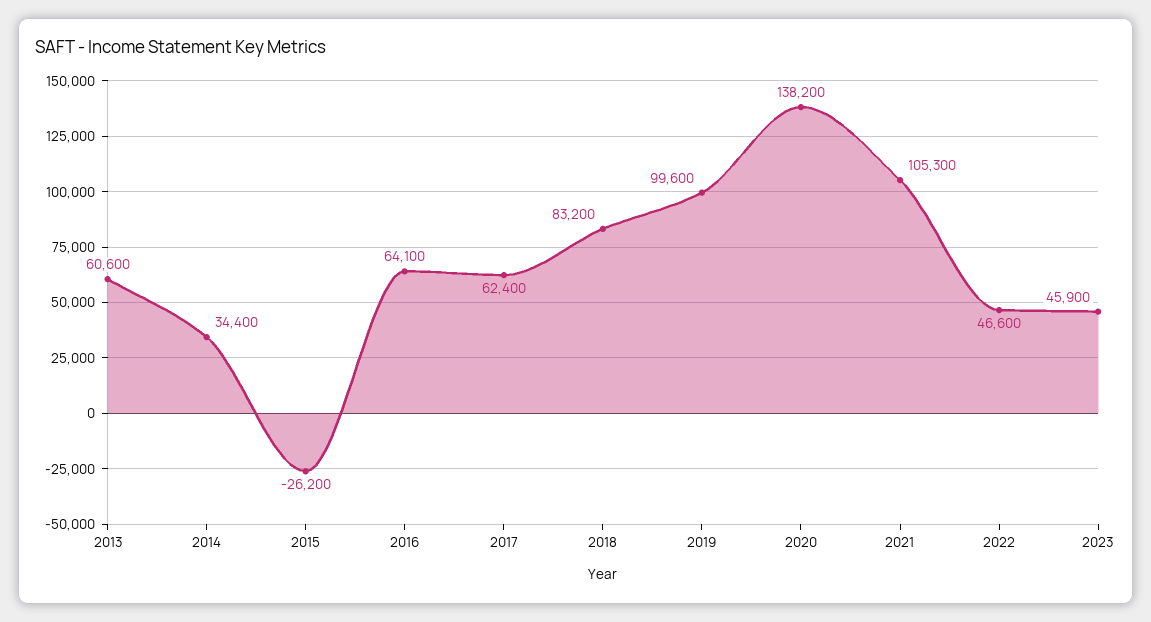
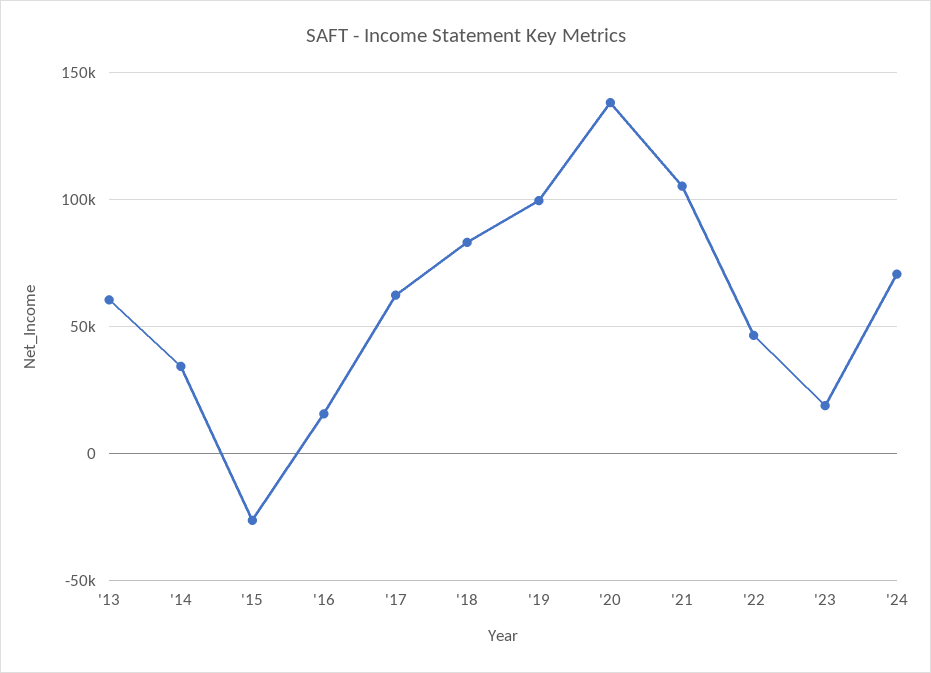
2016: 64100 -> 15000
2023: 45900 -> 20000
'24: none -> 70000

